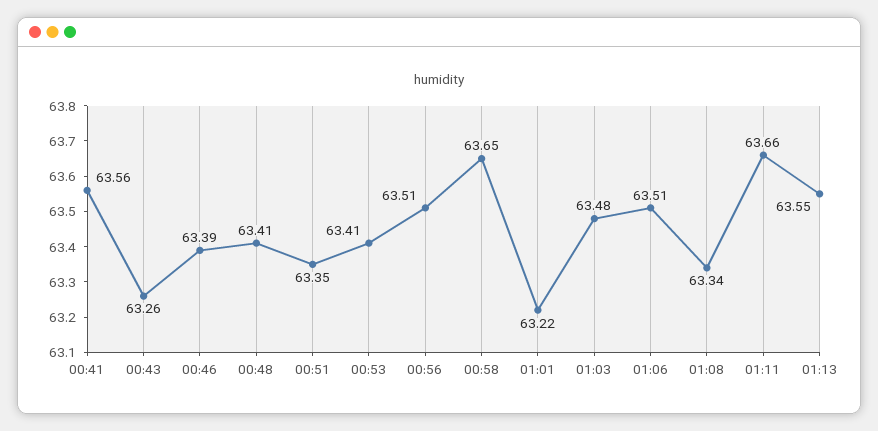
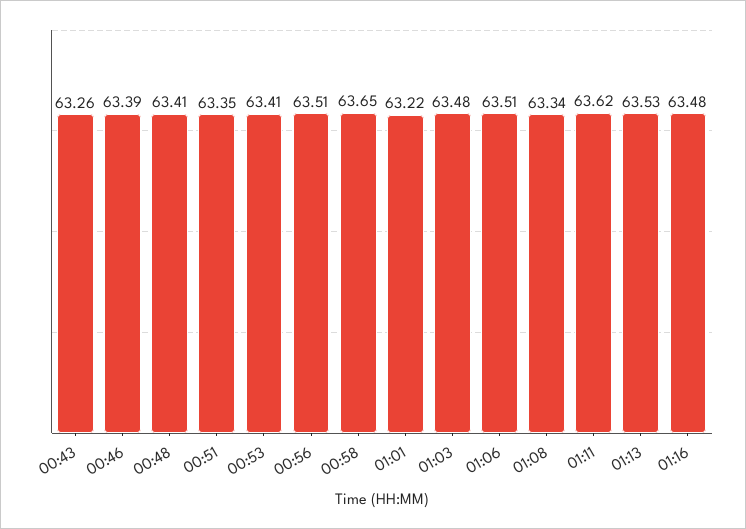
00:41: 63.56 -> none
01:11: 63.66 -> 63.62
01:13: 63.55 -> 63.53
01:16: none -> 63.48

